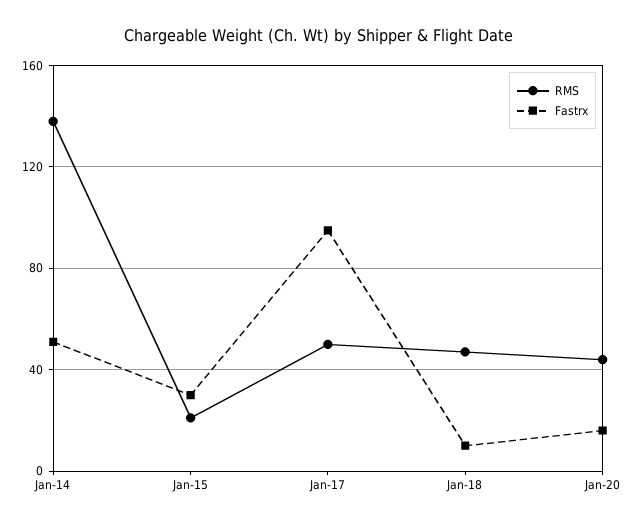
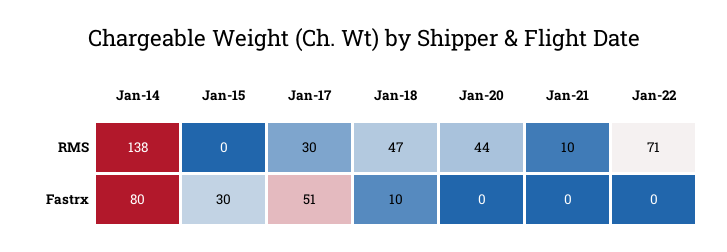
Fastrx, Jan-14: 50 -> 80
RMS, Jan-15: 20 -> 0
RMS, Jan-17: 50 -> 30
Fastrx, Jan-17: 95 -> 51
Fastrx, Jan-20: 15 -> 0
RMS, Jan-21: none -> 10
RMS, Jan-22: none -> 71
Fastrx, Jan-21: none -> 0
Fastrx, Jan-22: none -> 0

